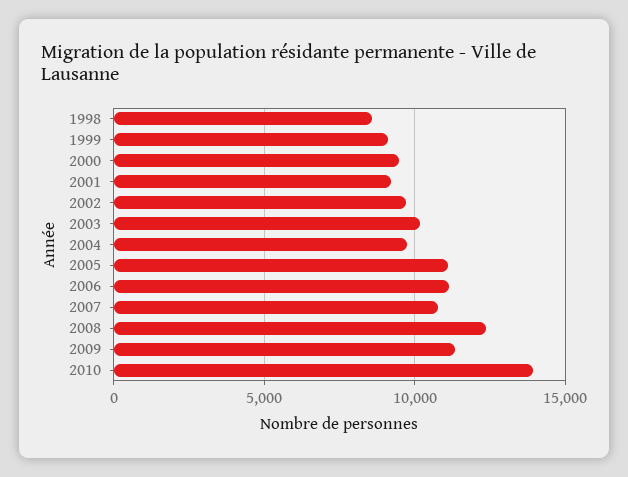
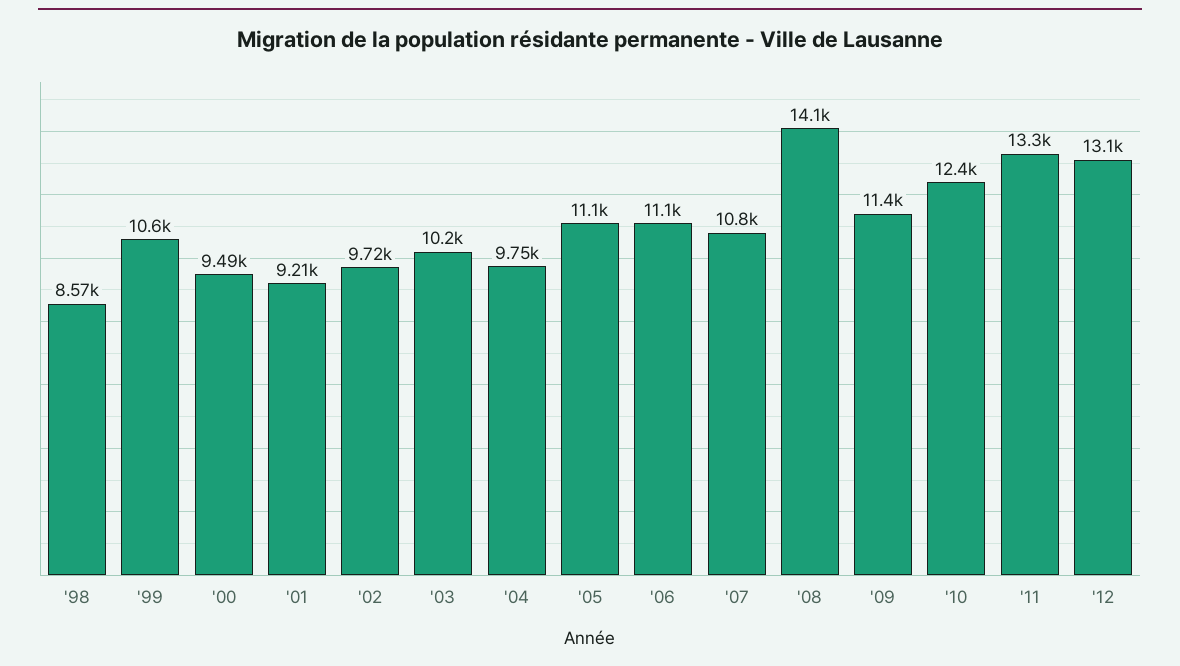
1999: 9000 -> 10600
2008: 12500 -> 14100
2010: 14000 -> 12400
'11: none -> 13300
'12: none -> 13100

